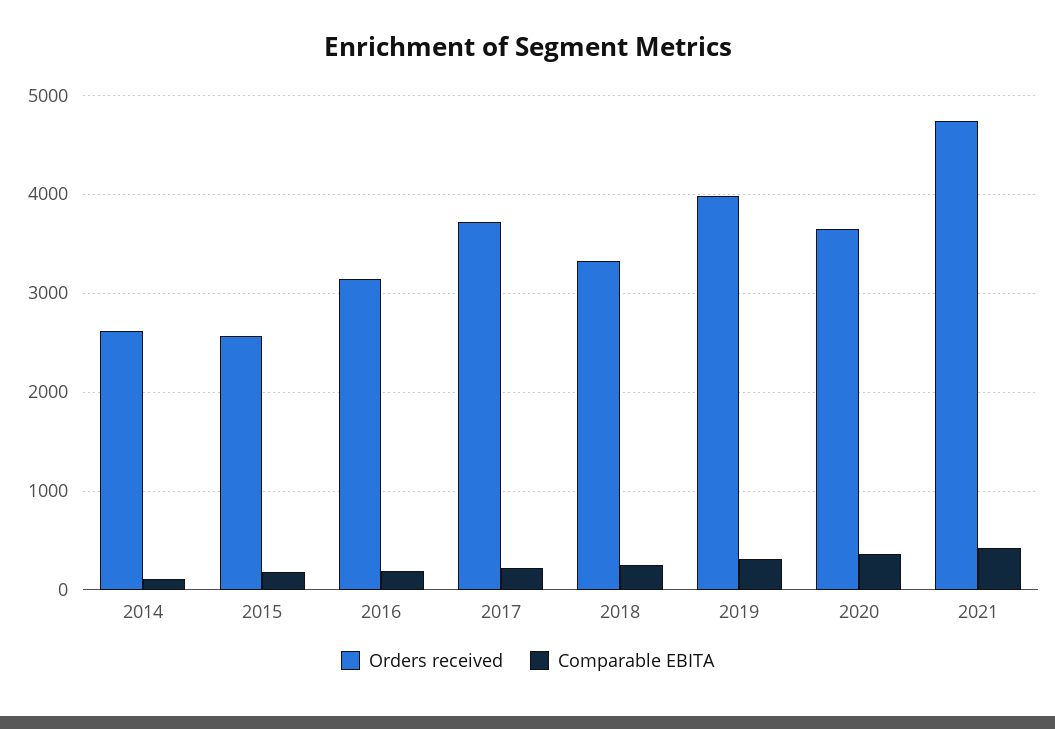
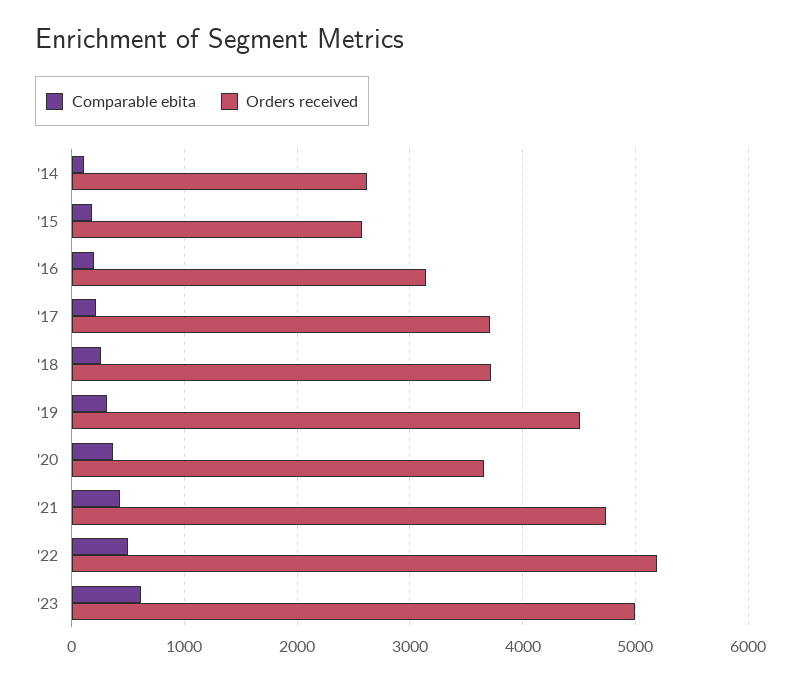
Orders received, 2018: 3300 -> 3700
Orders received, 2019: 4000 -> 4500
Comparable EBITA, '22: none -> 500
Orders received, '22: none -> 5200
Comparable EBITA, '23: none -> 600
Orders received, '23: none -> 5000

